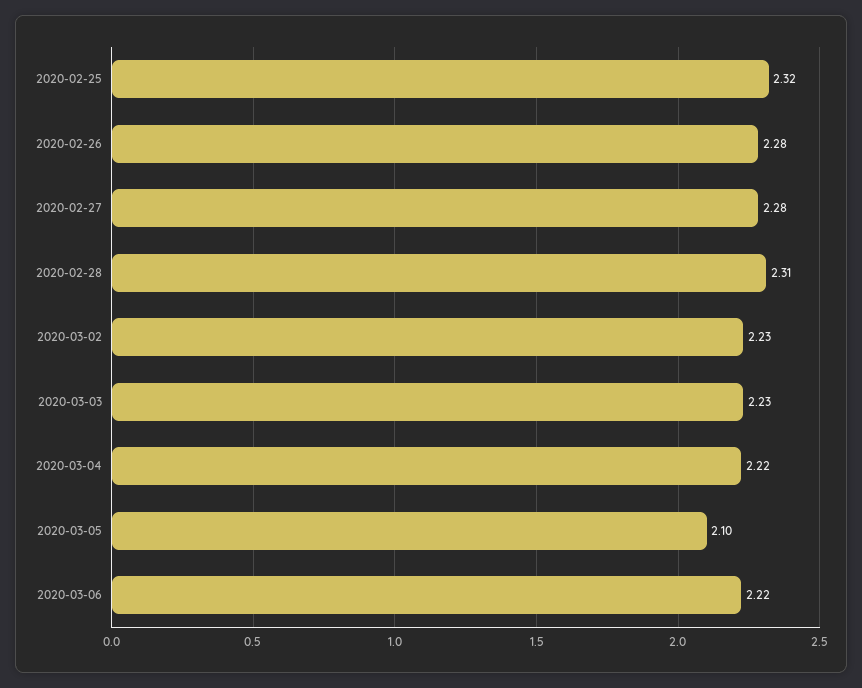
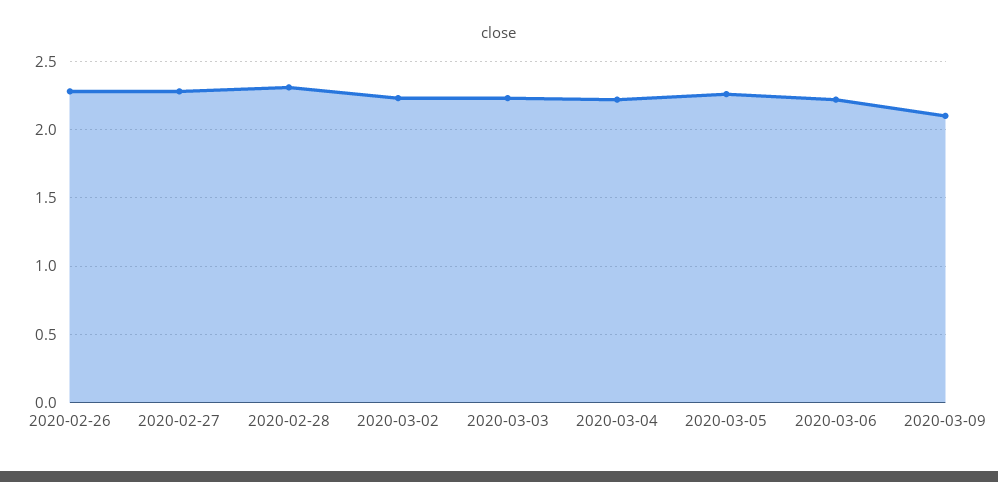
2020-02-25: 2.32 -> none
2020-03-05: 2.1 -> 2.25
2020-03-09: none -> 2.1

